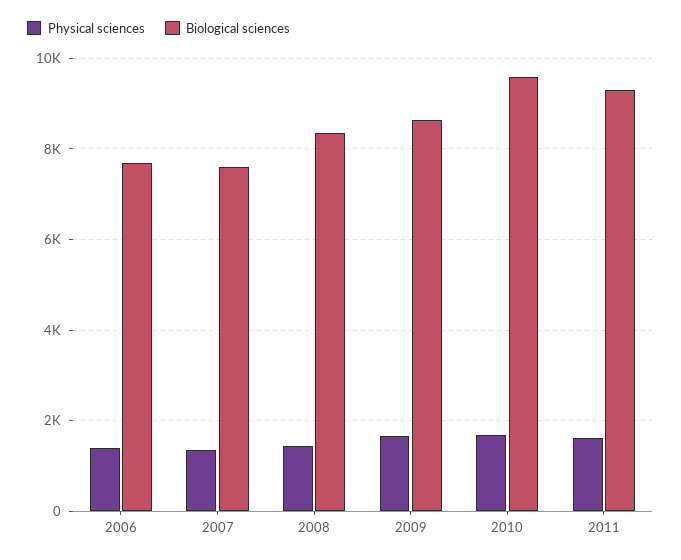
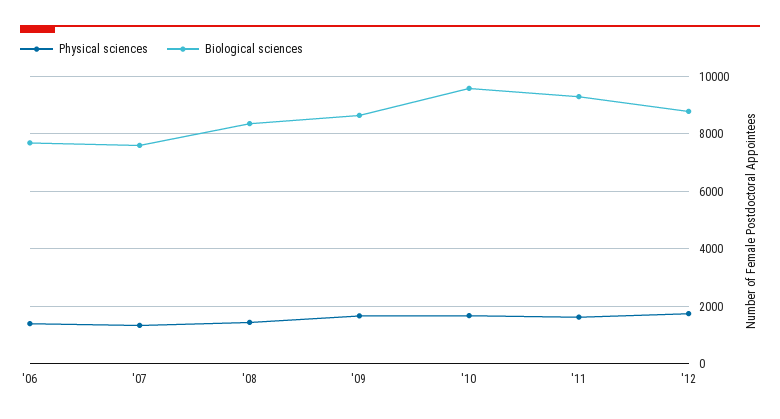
Physical sciences, '12: none -> 1750
Biological sciences, '12: none -> 8750

